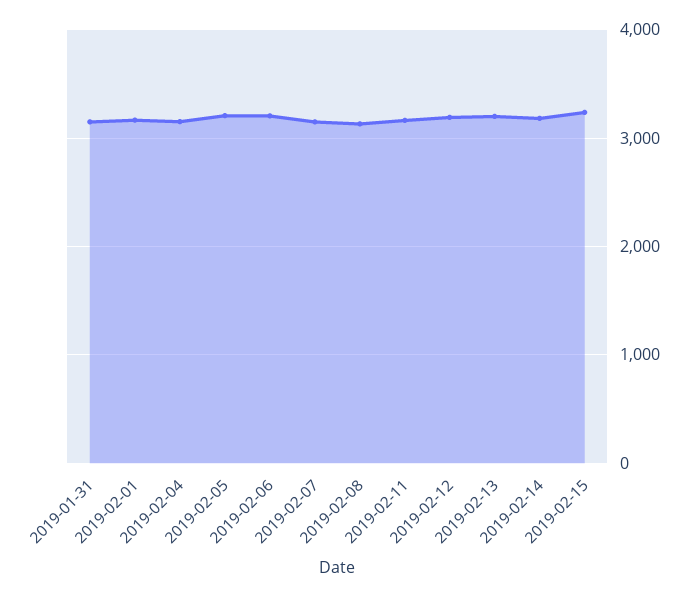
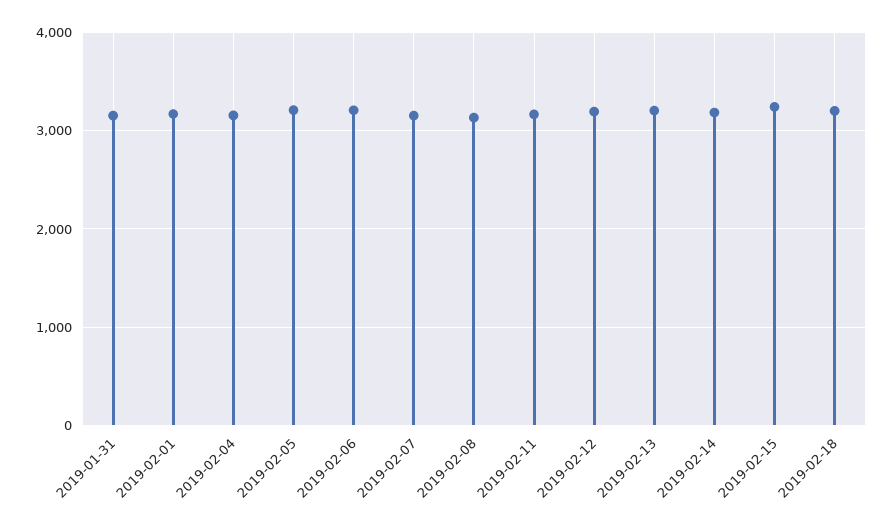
2019-02-18: none -> 3200

